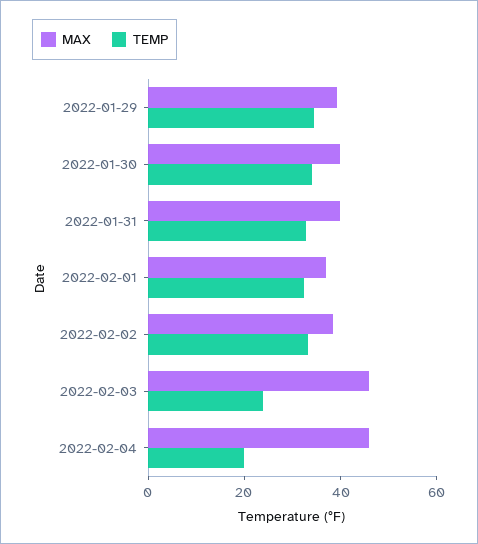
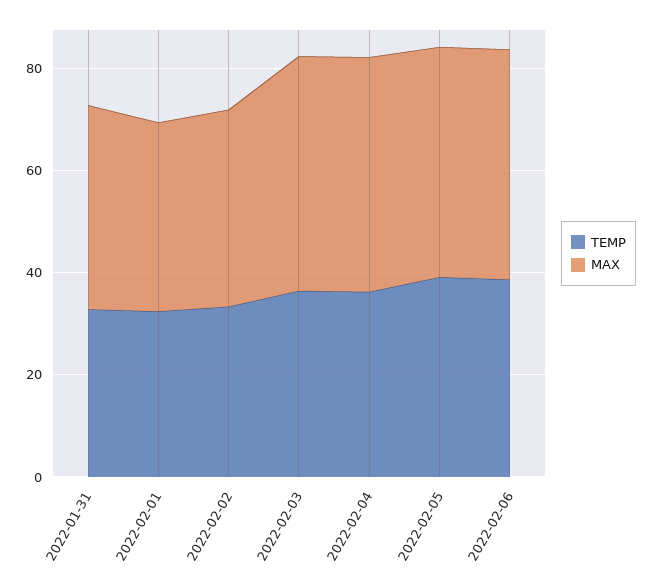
MAX, 2022-01-29: 40 -> none
TEMP, 2022-01-29: 35 -> none
MAX, 2022-01-30: 40 -> none
TEMP, 2022-01-30: 35 -> none
TEMP, 2022-02-03: 25 -> 35
TEMP, 2022-02-04: 20 -> 35
TEMP, 2022-02-05: none -> 40
MAX, 2022-02-05: none -> 45
TEMP, 2022-02-06: none -> 40
MAX, 2022-02-06: none -> 45

